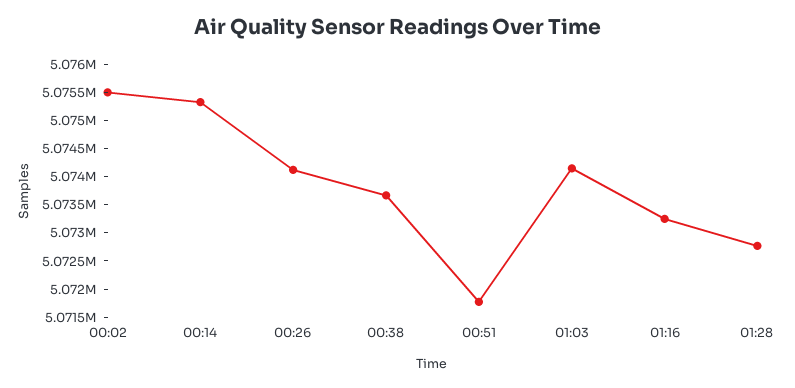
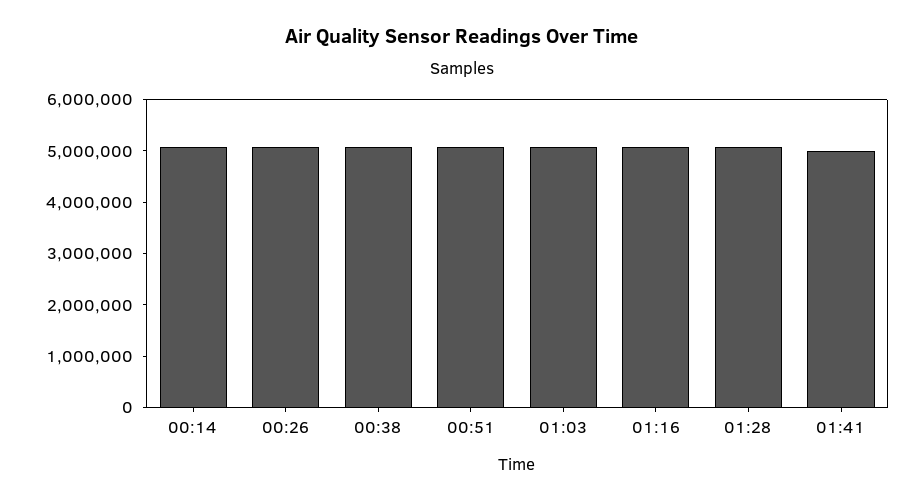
00:02: 5075500 -> none
01:41: none -> 5000000

